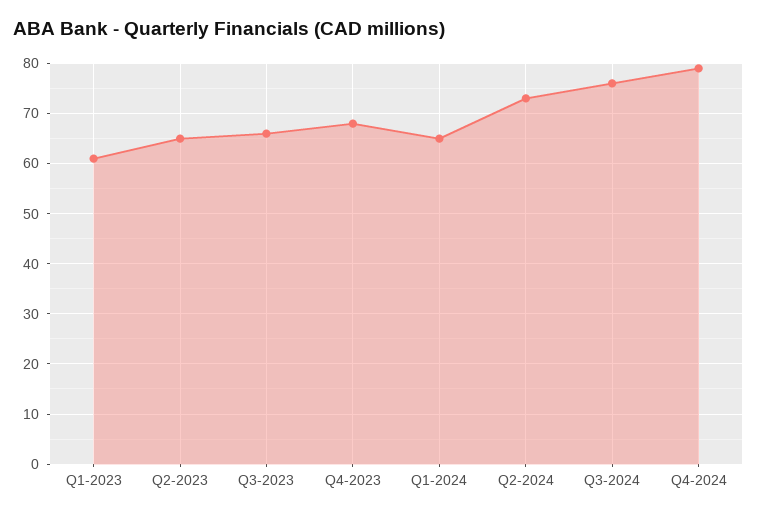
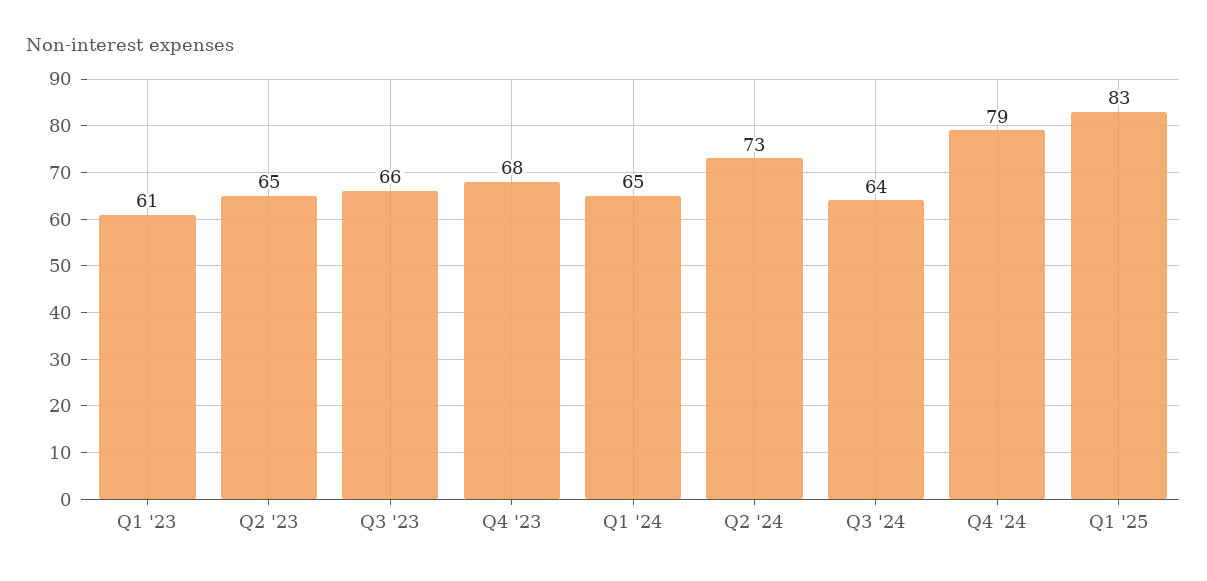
Q3-2024: 75 -> 64
Q1 '25: none -> 83

